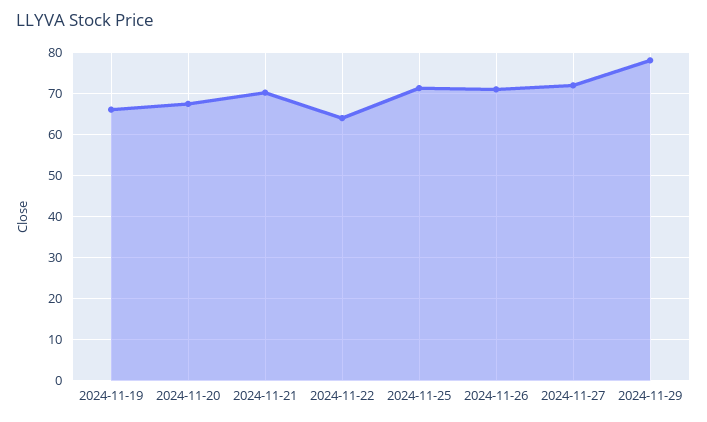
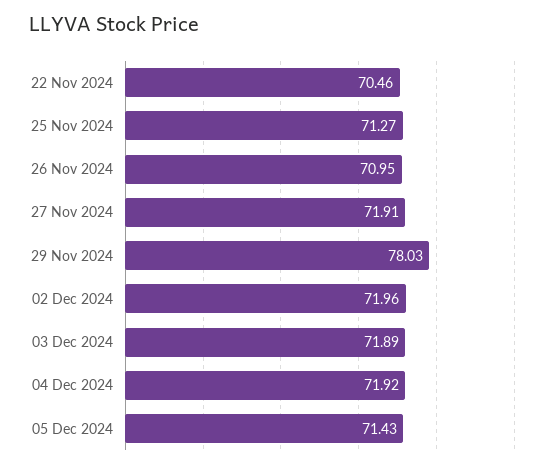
2024-11-19: 66 -> none
2024-11-20: 68 -> none
2024-11-21: 70 -> none
2024-11-22: 64 -> 70.46
02 Dec 2024: none -> 71.96
03 Dec 2024: none -> 71.89
04 Dec 2024: none -> 71.92
05 Dec 2024: none -> 71.43

